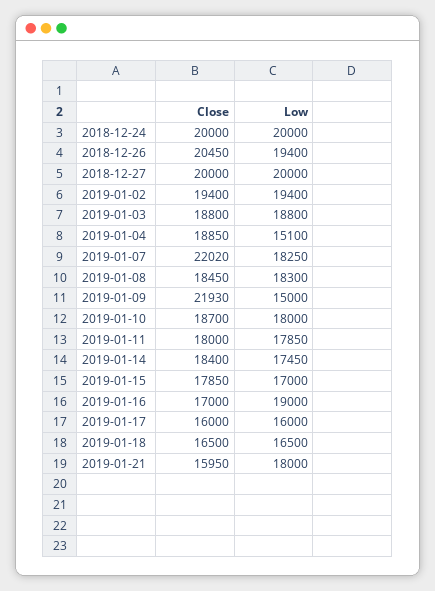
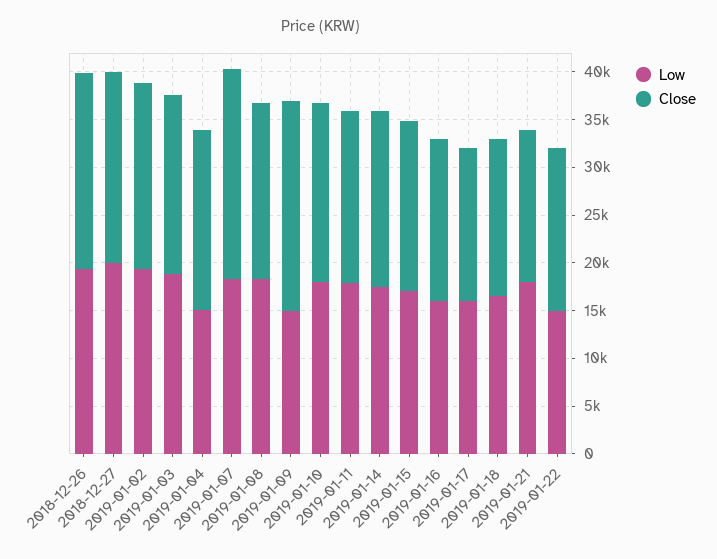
Close, 2018-12-24: 20000 -> none
Low, 2018-12-24: 20000 -> none
Low, 2019-01-16: 19000 -> 16000
Low, 2019-01-22: none -> 15000
Close, 2019-01-22: none -> 17000

